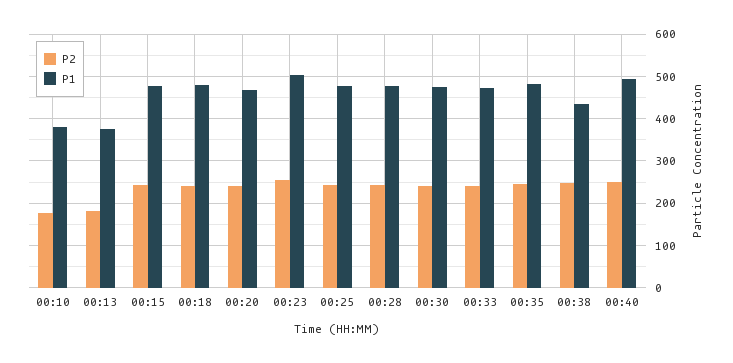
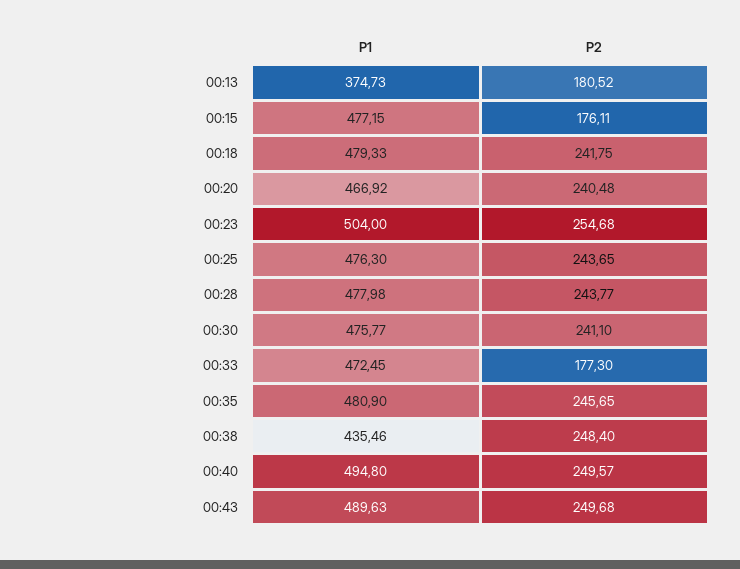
P2, 00:10: 180 -> none
P1, 00:10: 380 -> none
P2, 00:15: 240 -> 176.11
P2, 00:33: 240 -> 177.3
P1, 00:43: none -> 489.63
P2, 00:43: none -> 249.68

